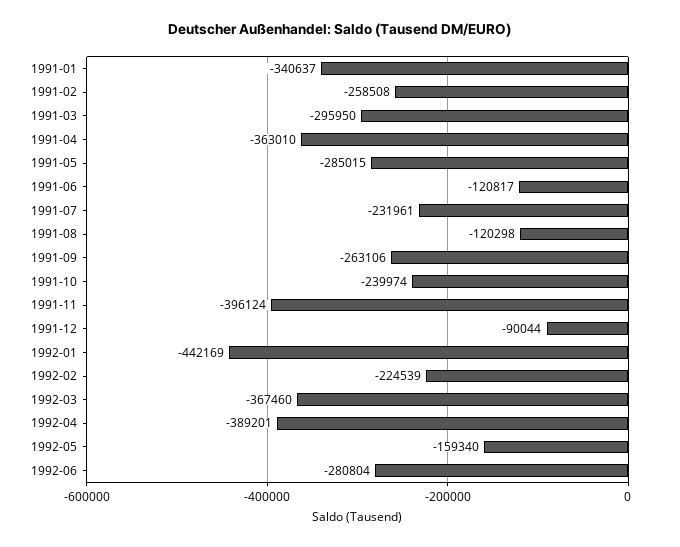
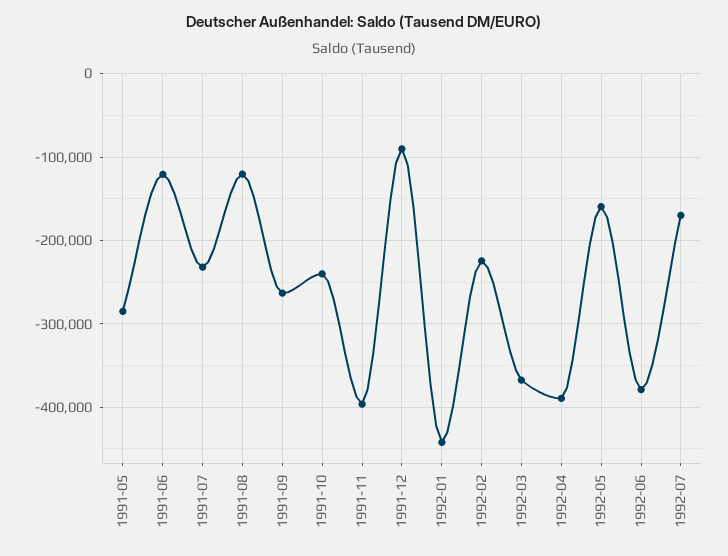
1991-01: -340637 -> none
1991-02: -258508 -> none
1991-03: -295950 -> none
1991-04: -363010 -> none
1992-06: -280804 -> -380000
1992-07: none -> -170000

